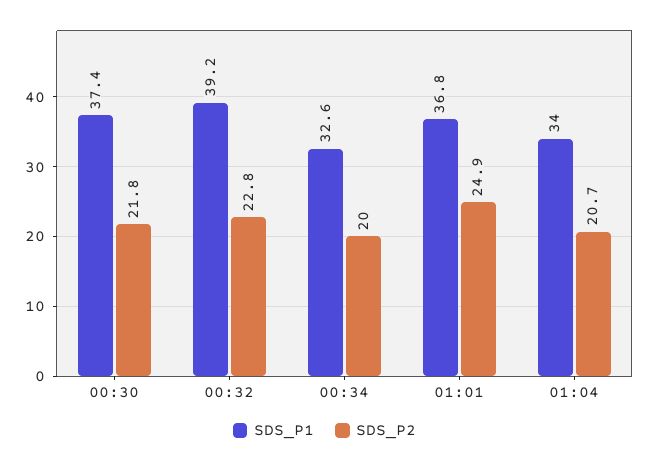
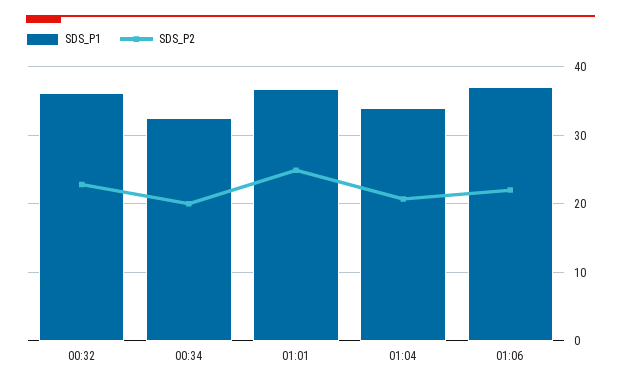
SDS_P1, 00:30: 37.4 -> none
SDS_P2, 00:30: 21.8 -> none
SDS_P1, 00:32: 39.2 -> 36
SDS_P1, 01:06: none -> 37
SDS_P2, 01:06: none -> 22

